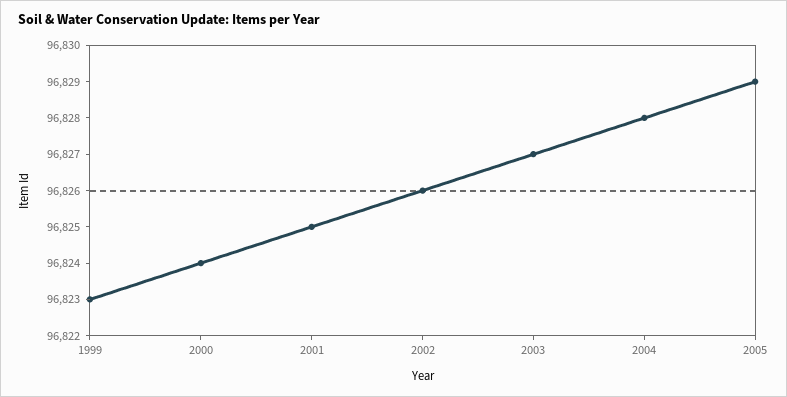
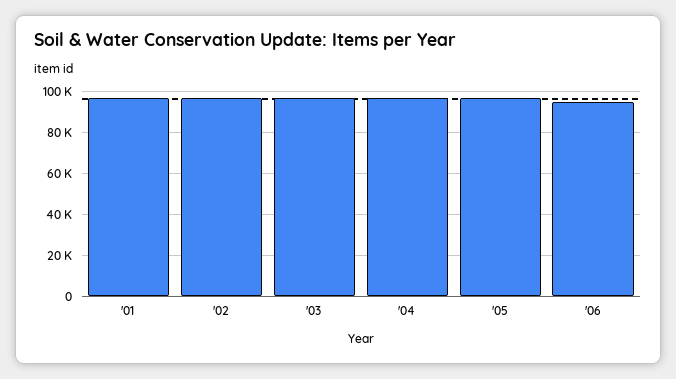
1999: 96823 -> none
2000: 96824 -> none
'06: none -> 95000

